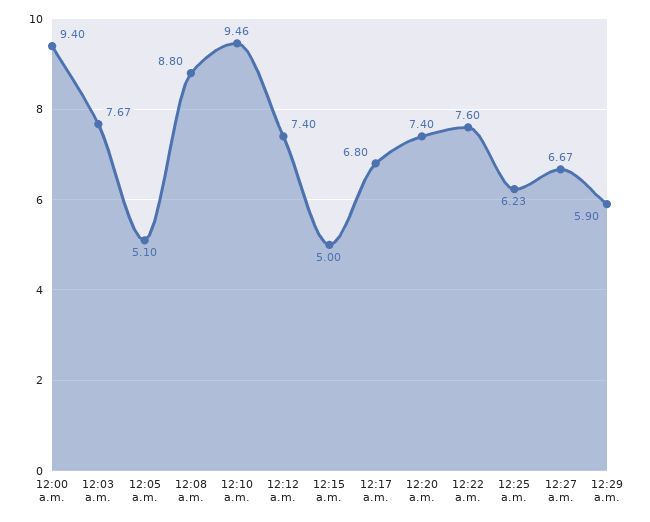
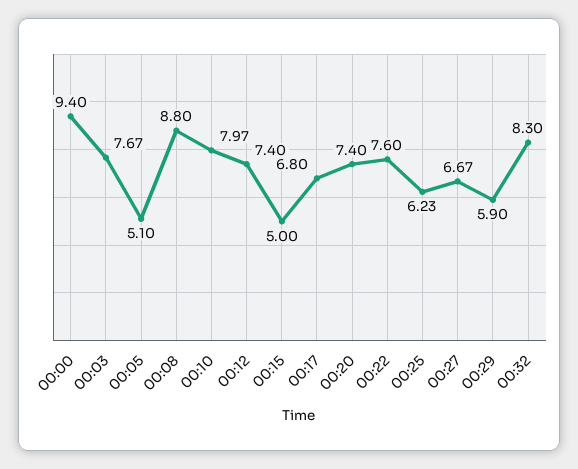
12:10 a.m.: 9.46 -> 7.97
00:32: none -> 8.3

